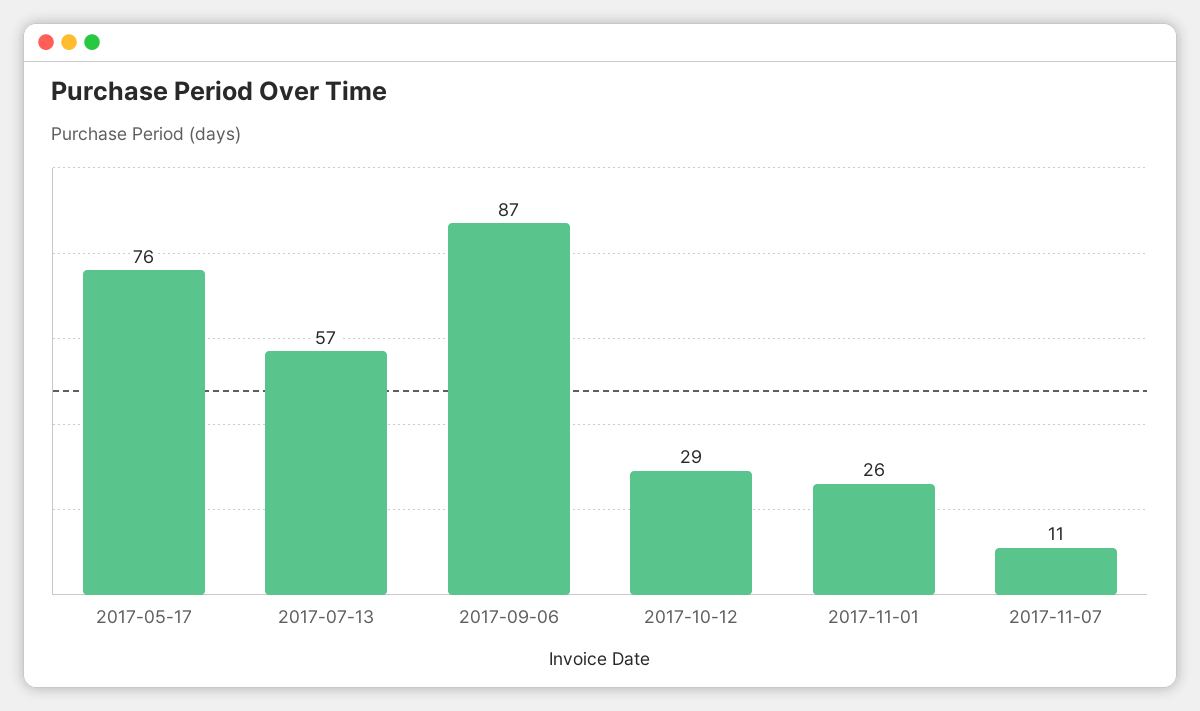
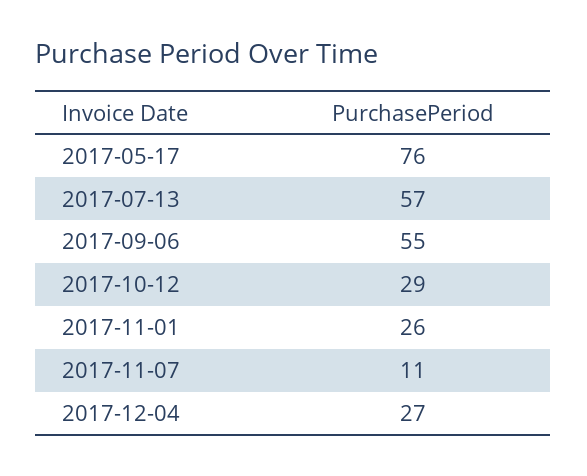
2017-09-06: 87 -> 55
2017-12-04: none -> 27

